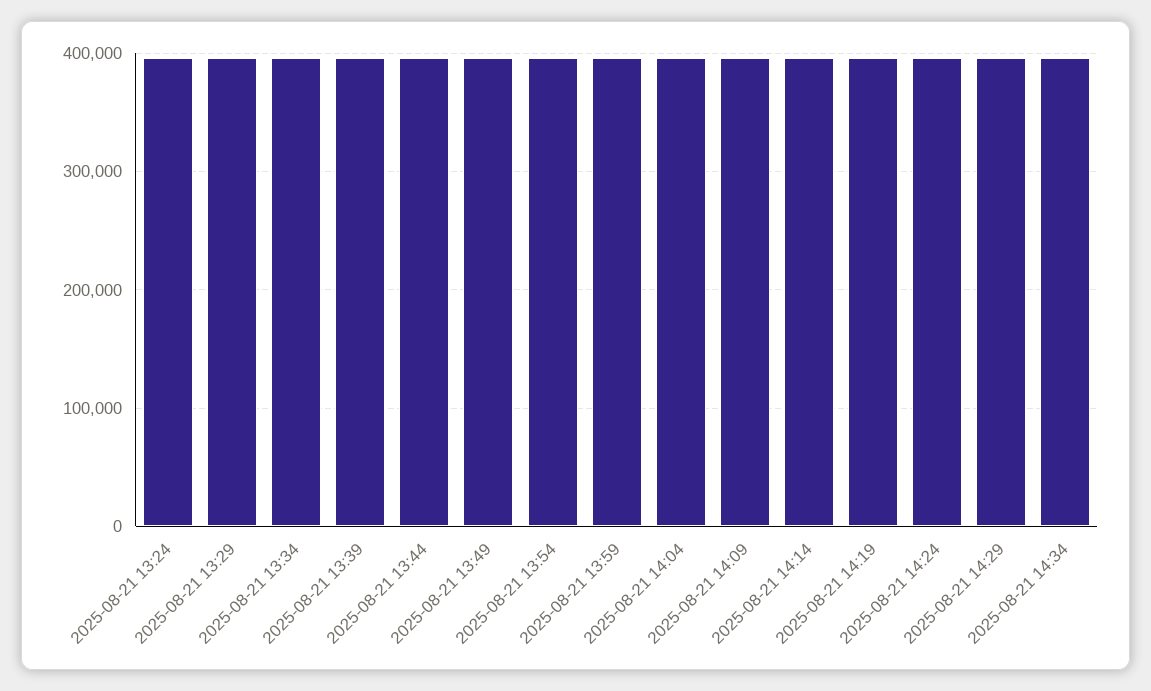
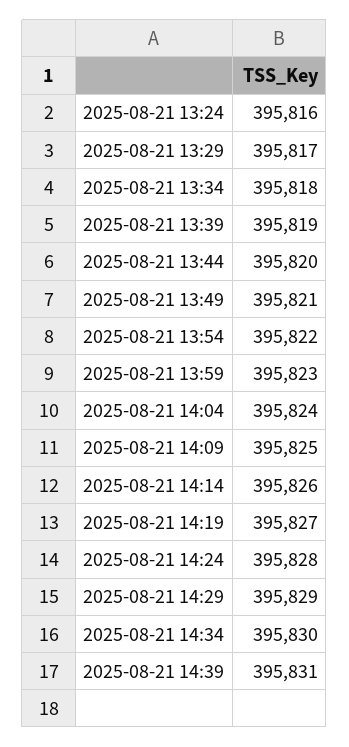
2025-08-21 14:39: none -> 395831

